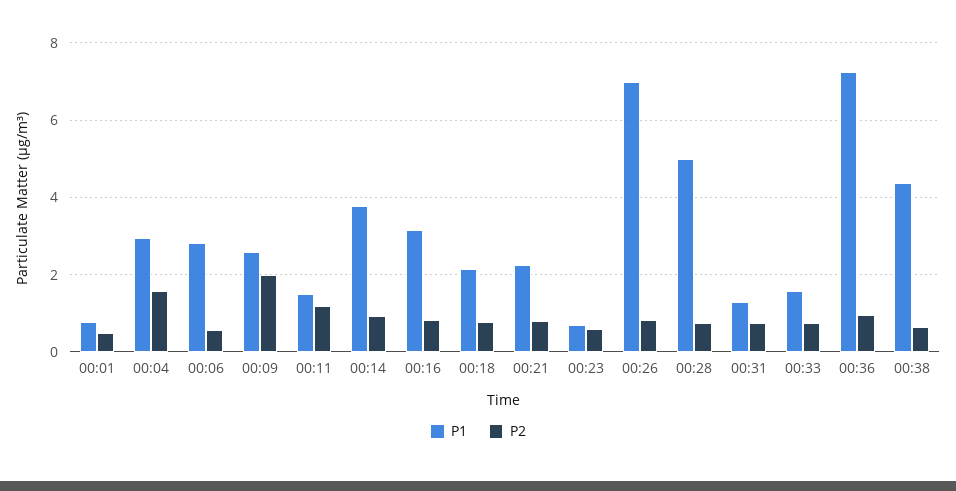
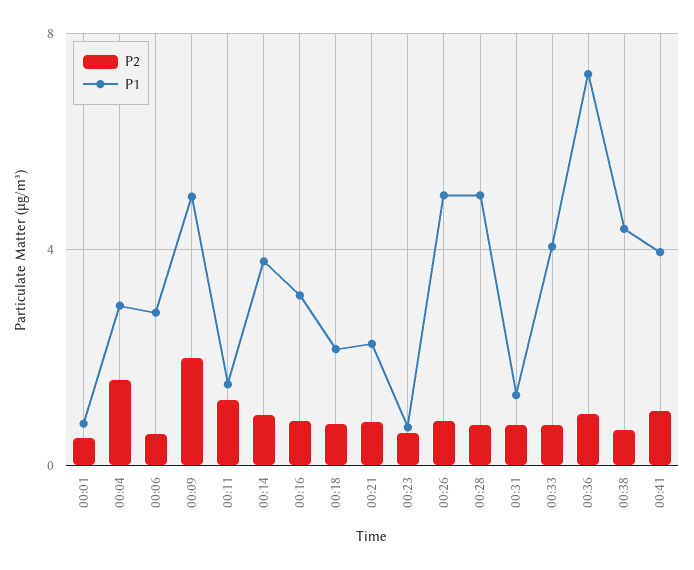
P1, 00:09: 2.6 -> 5
P1, 00:26: 7 -> 5
P1, 00:33: 1.6 -> 4
P2, 00:41: none -> 1
P1, 00:41: none -> 4

